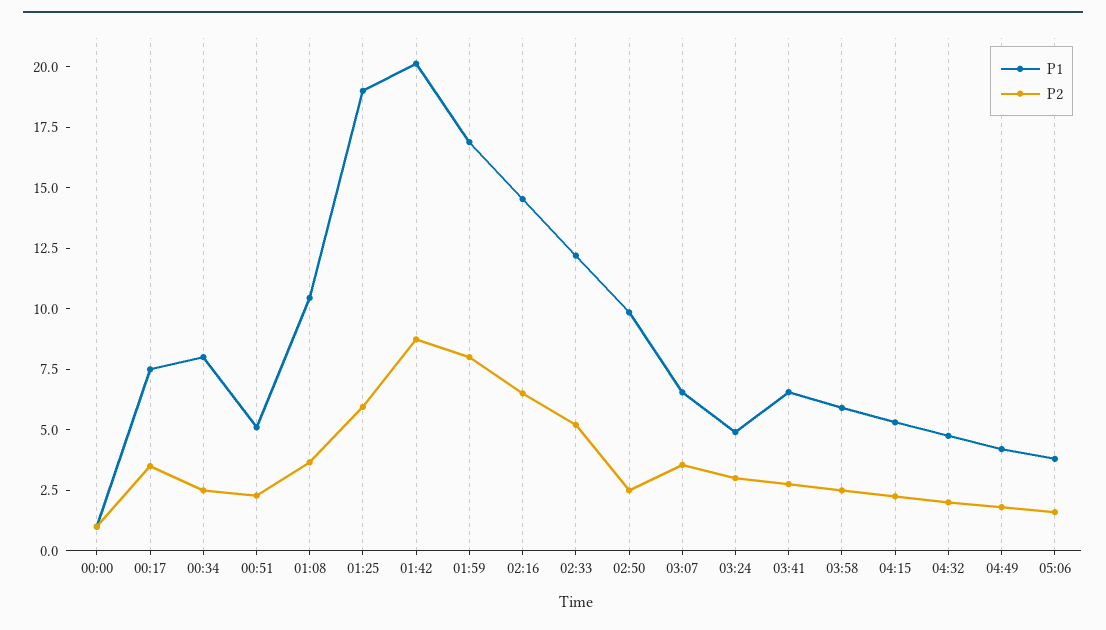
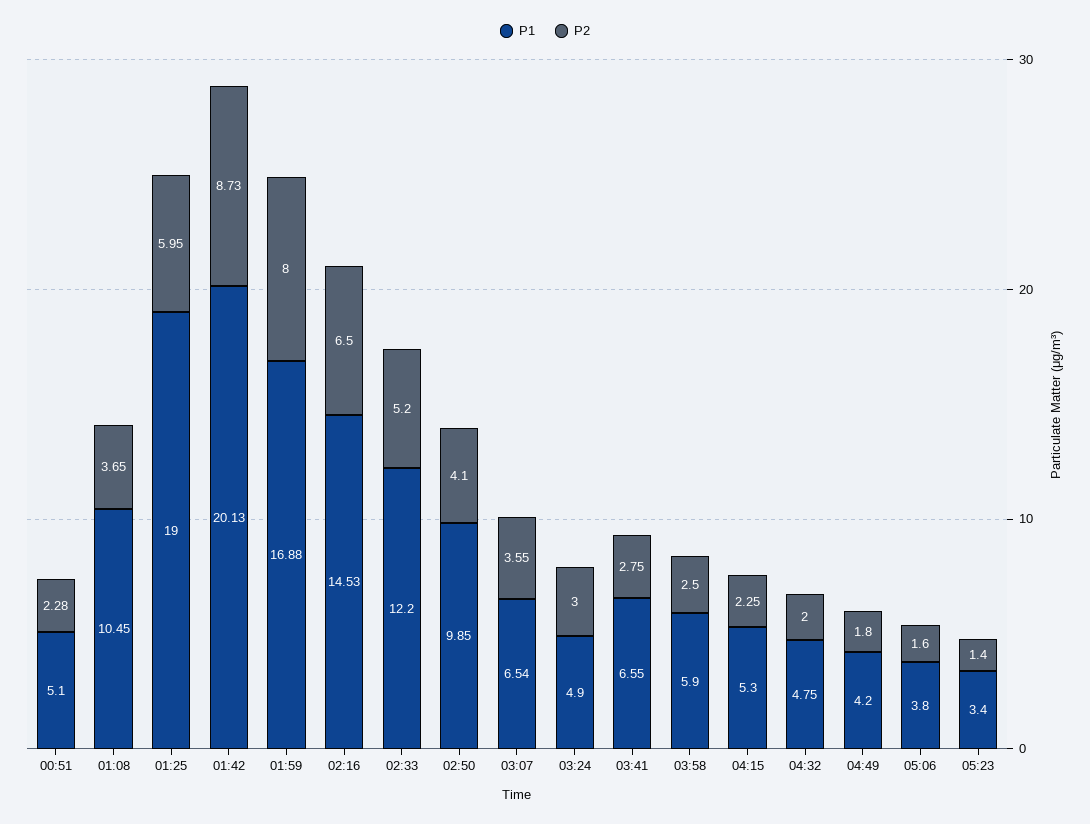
P1, 00:00: 1 -> none
P2, 00:00: 1 -> none
P1, 00:17: 7.5 -> none
P2, 00:17: 3.5 -> none
P1, 00:34: 8 -> none
P2, 00:34: 2.5 -> none
P2, 02:50: 2.5 -> 4.1
P1, 05:23: none -> 3.4
P2, 05:23: none -> 1.4

